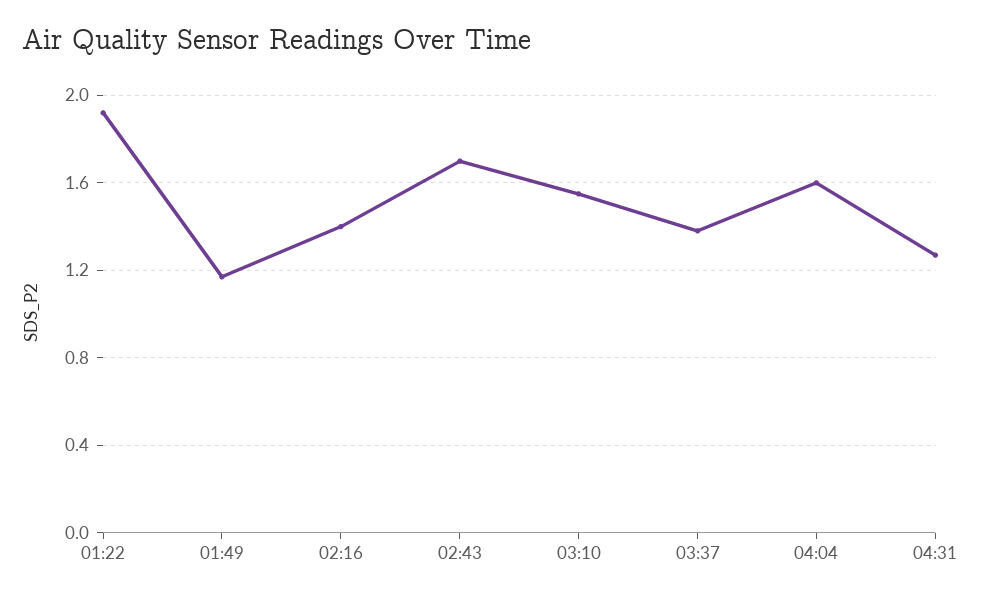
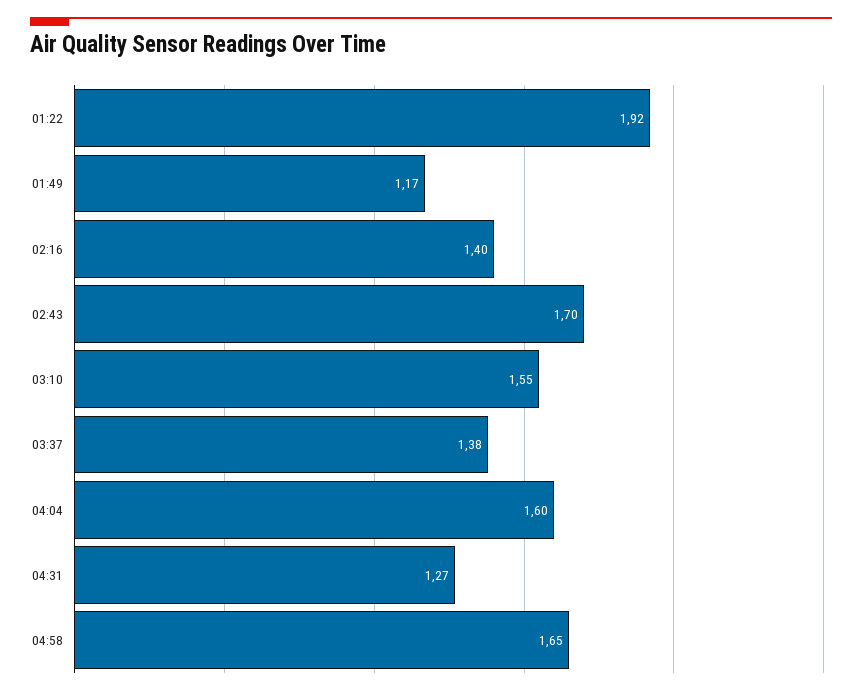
04:58: none -> 1.65

